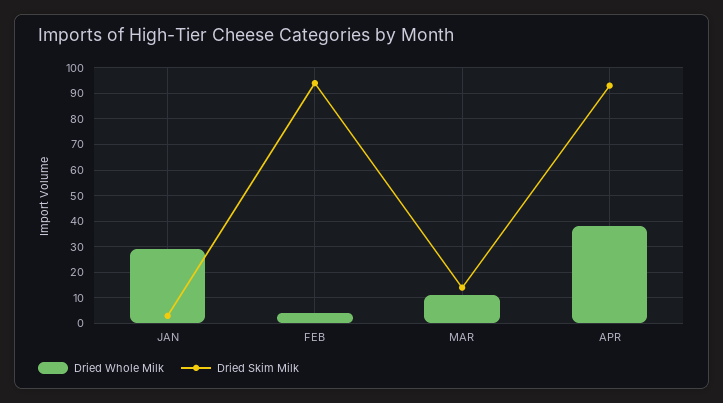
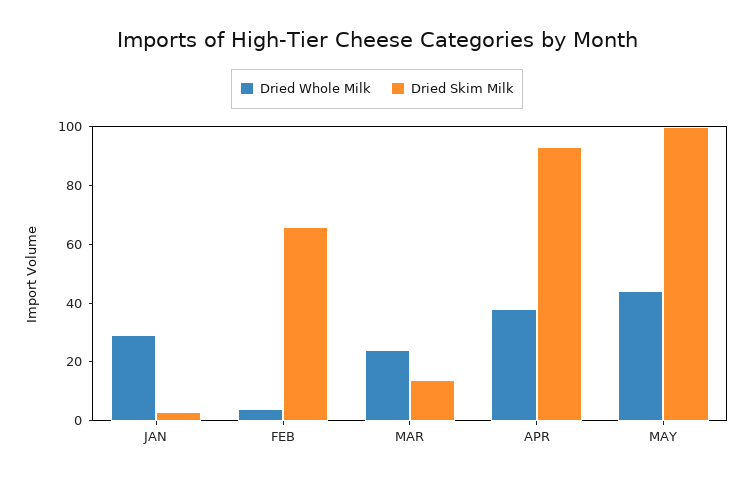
Dried Skim Milk, FEB: 95 -> 65
Dried Whole Milk, MAR: 10 -> 25
Dried Whole Milk, MAY: none -> 45
Dried Skim Milk, MAY: none -> 100

